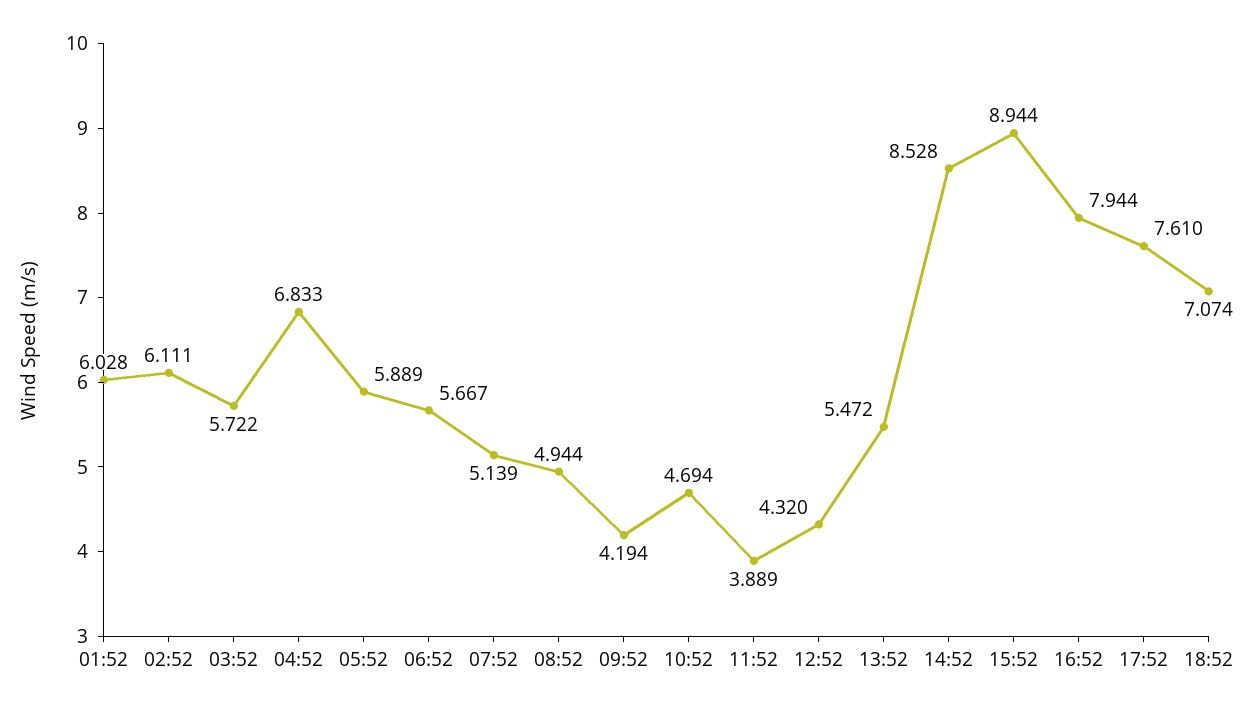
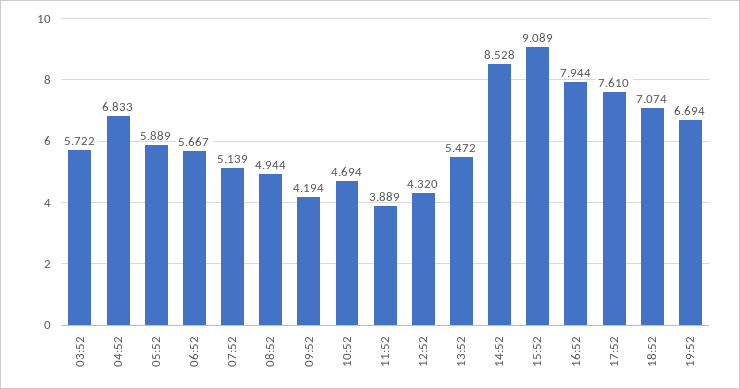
01:52: 6.028 -> none
02:52: 6.111 -> none
15:52: 8.944 -> 9.089
19:52: none -> 6.694

